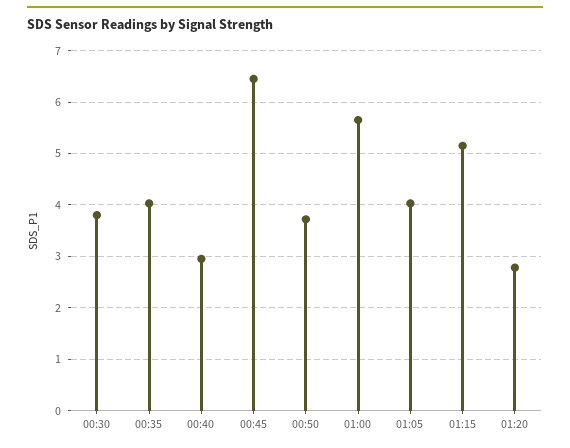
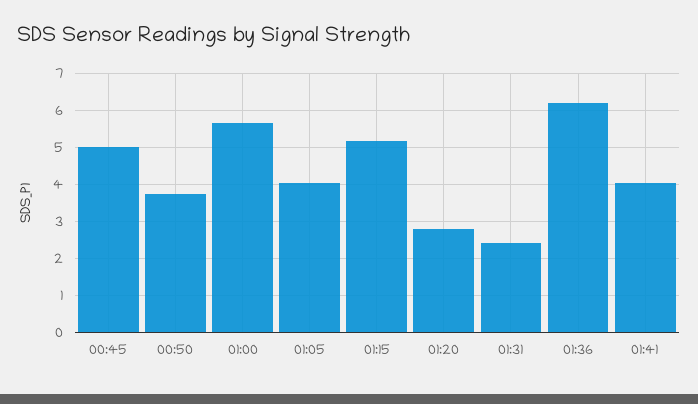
00:30: 3.8 -> none
00:35: 4 -> none
00:40: 3 -> none
00:45: 6.4 -> 5
01:31: none -> 2.4
01:36: none -> 6.2
01:41: none -> 4

